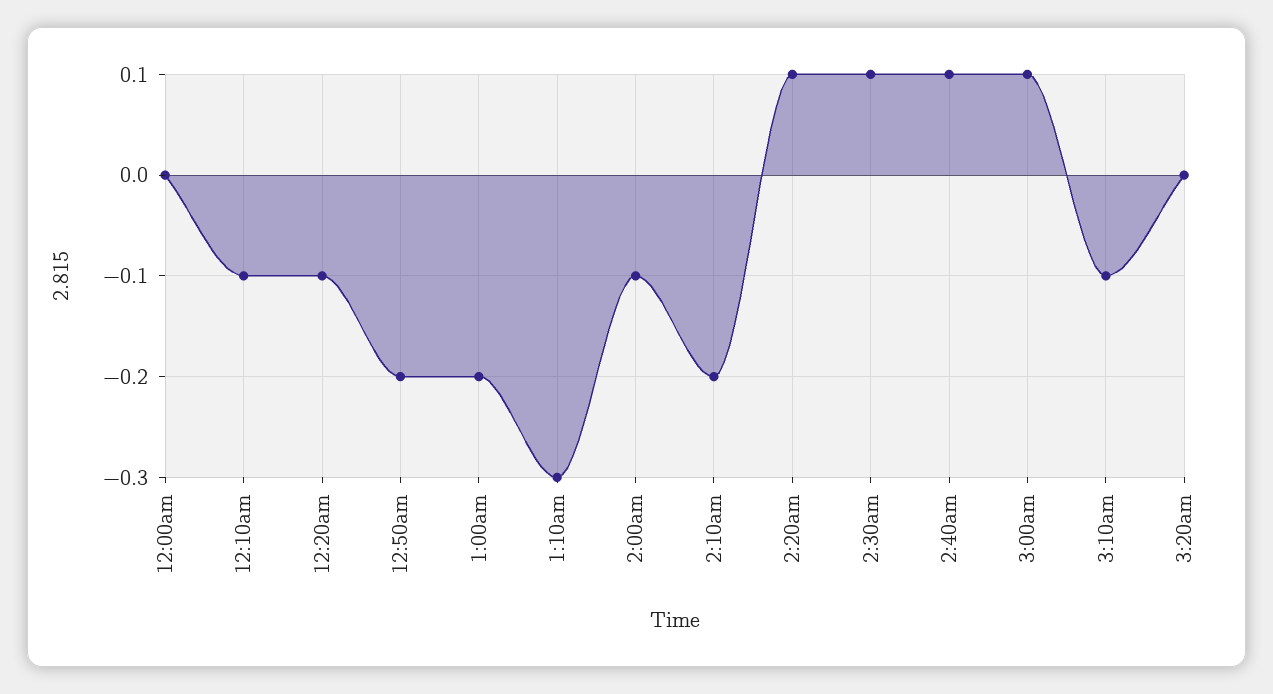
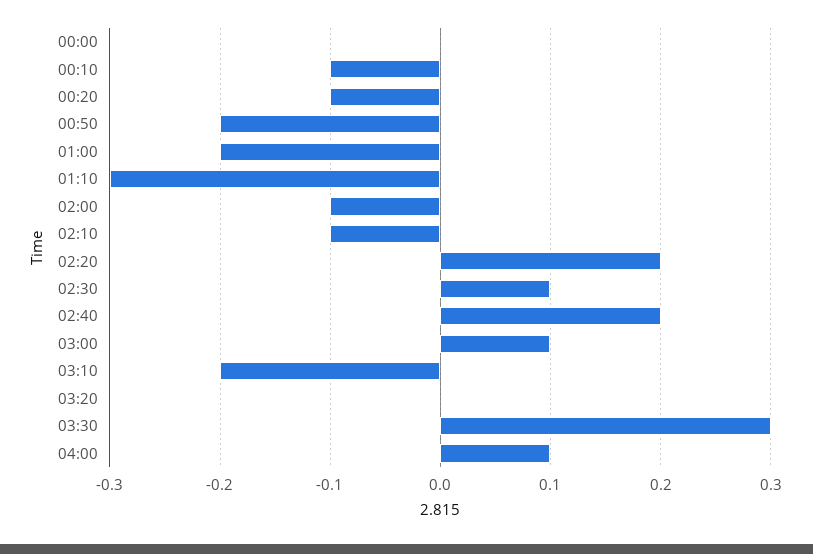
2:10am: -0.2 -> -0.1
2:20am: 0.1 -> 0.2
2:40am: 0.1 -> 0.2
3:10am: -0.1 -> -0.2
03:30: none -> 0.3
04:00: none -> 0.1

